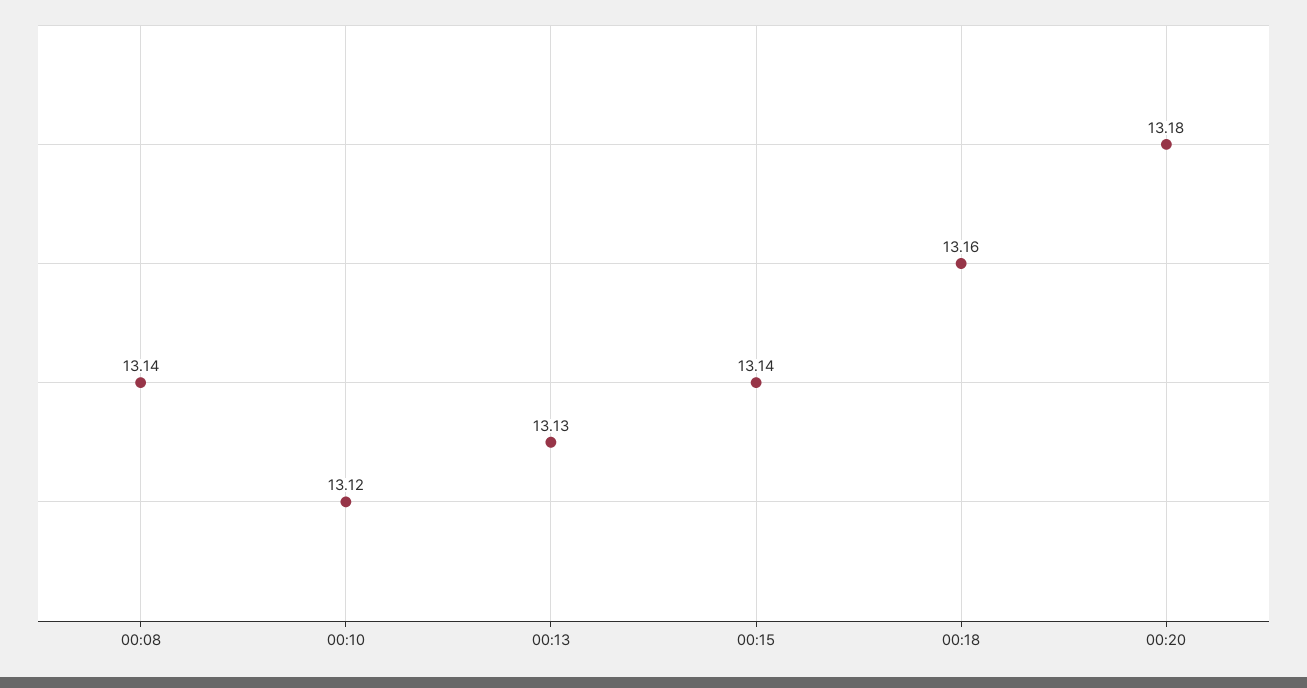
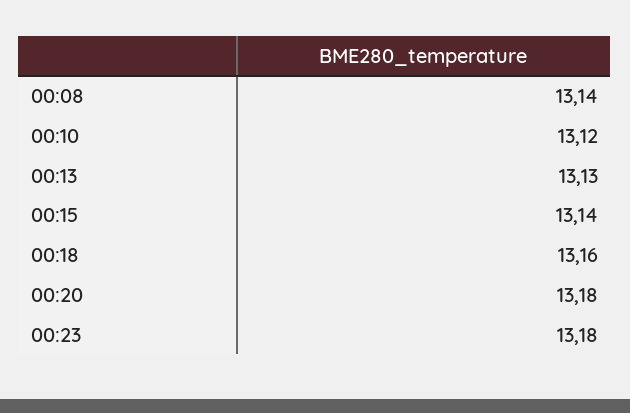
00:23: none -> 13.18

